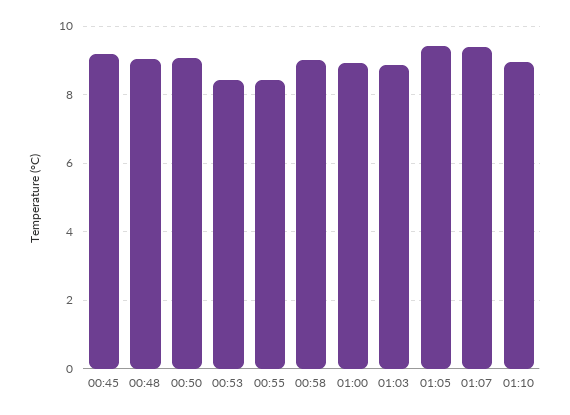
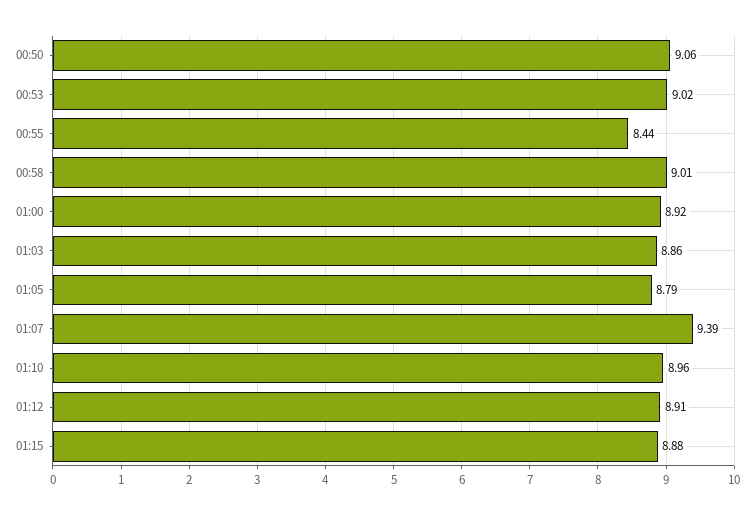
00:45: 9.2 -> none
00:48: 9 -> none
00:53: 8.4 -> 9.02
01:05: 9.4 -> 8.79
01:12: none -> 8.91
01:15: none -> 8.88

